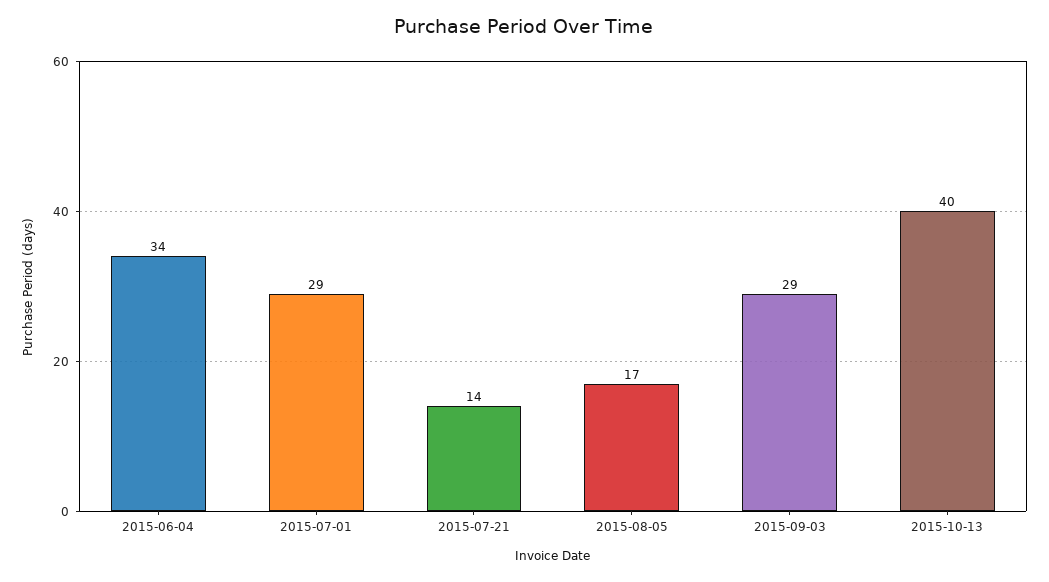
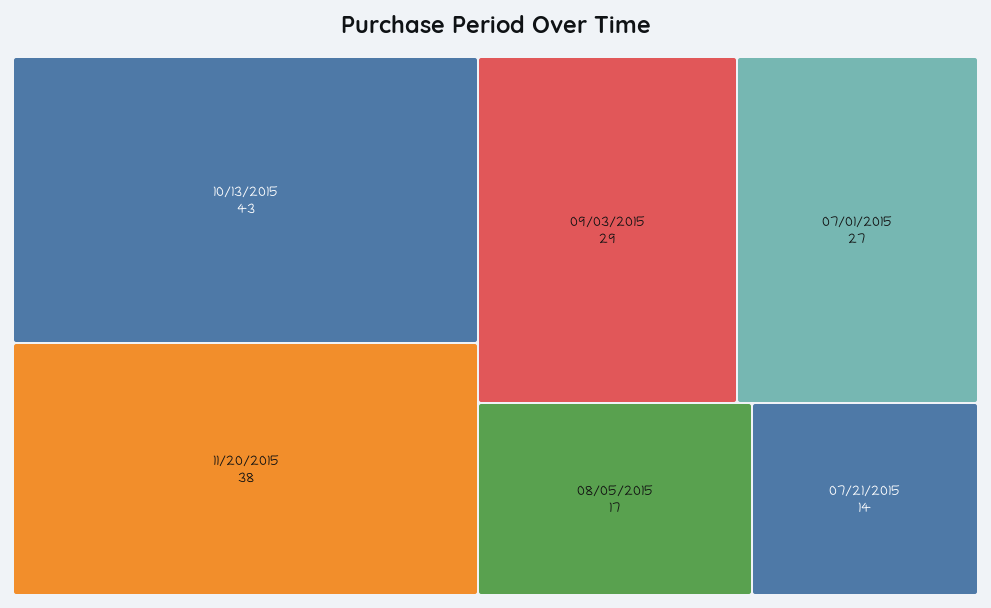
2015-06-04: 34 -> none
2015-07-01: 29 -> 27
2015-10-13: 40 -> 43
11/20/2015: none -> 38

